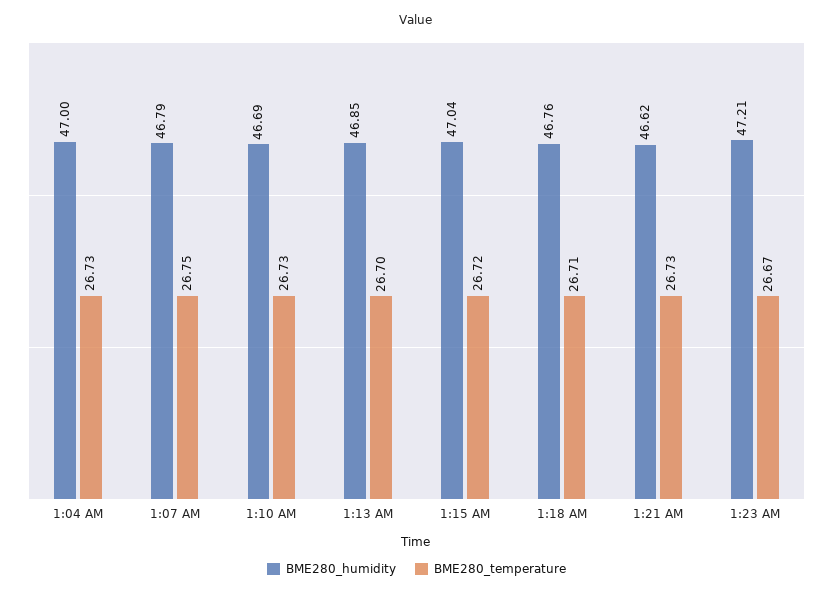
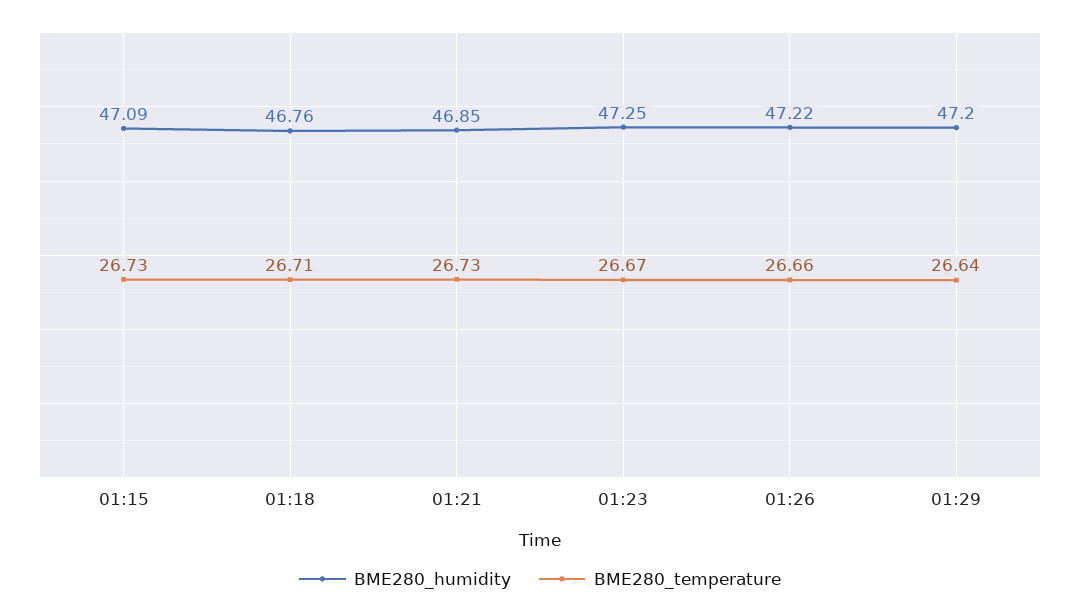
BME280_humidity, 1:04 AM: 47 -> none
BME280_temperature, 1:04 AM: 26.73 -> none
BME280_humidity, 1:07 AM: 46.79 -> none
BME280_temperature, 1:07 AM: 26.75 -> none
BME280_humidity, 1:10 AM: 46.69 -> none
BME280_temperature, 1:10 AM: 26.73 -> none
BME280_humidity, 1:13 AM: 46.85 -> none
BME280_temperature, 1:13 AM: 26.7 -> none
BME280_humidity, 1:15 AM: 47.04 -> 47.09
BME280_temperature, 1:15 AM: 26.72 -> 26.73
BME280_humidity, 1:21 AM: 46.62 -> 46.85
BME280_humidity, 1:23 AM: 47.21 -> 47.25
BME280_humidity, 01:26: none -> 47.22
BME280_temperature, 01:26: none -> 26.66
BME280_humidity, 01:29: none -> 47.2
BME280_temperature, 01:29: none -> 26.64

